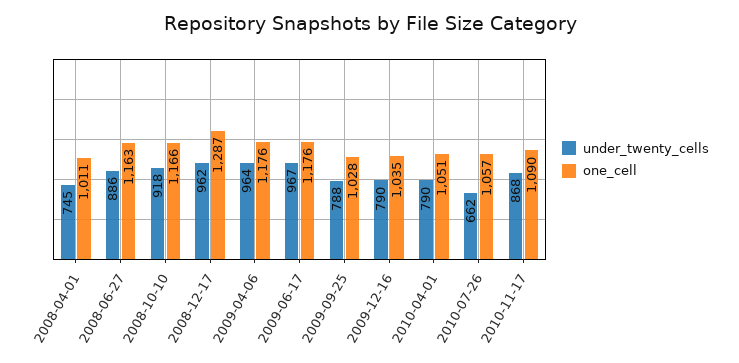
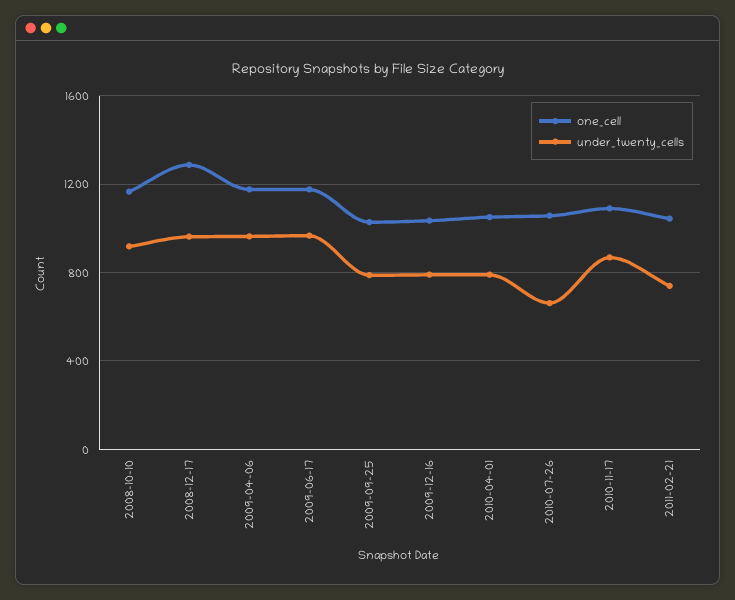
under_twenty_cells, 2008-04-01: 745 -> none
one_cell, 2008-04-01: 1011 -> none
under_twenty_cells, 2008-06-27: 886 -> none
one_cell, 2008-06-27: 1163 -> none
one_cell, 2011-02-21: none -> 1050
under_twenty_cells, 2011-02-21: none -> 750

